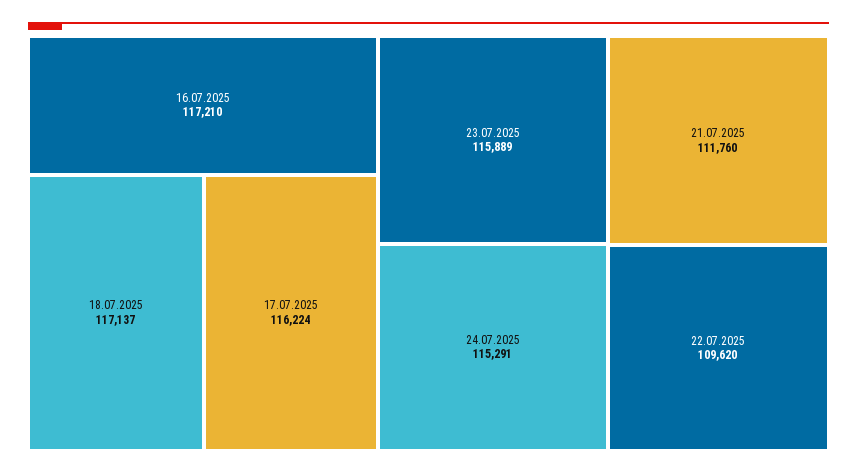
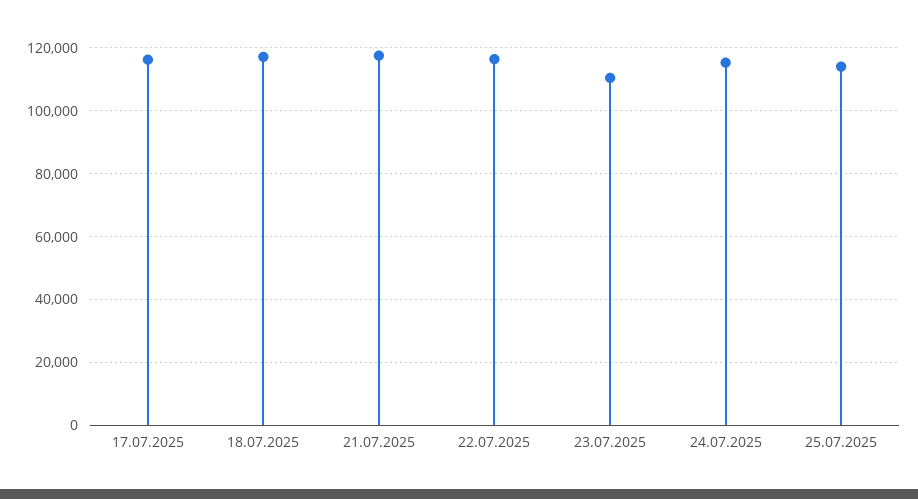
16.07.2025: 117210 -> none
23.07.2025: 115889 -> 110000
21.07.2025: 111760 -> 118000
22.07.2025: 109620 -> 116000
25.07.2025: none -> 114000

